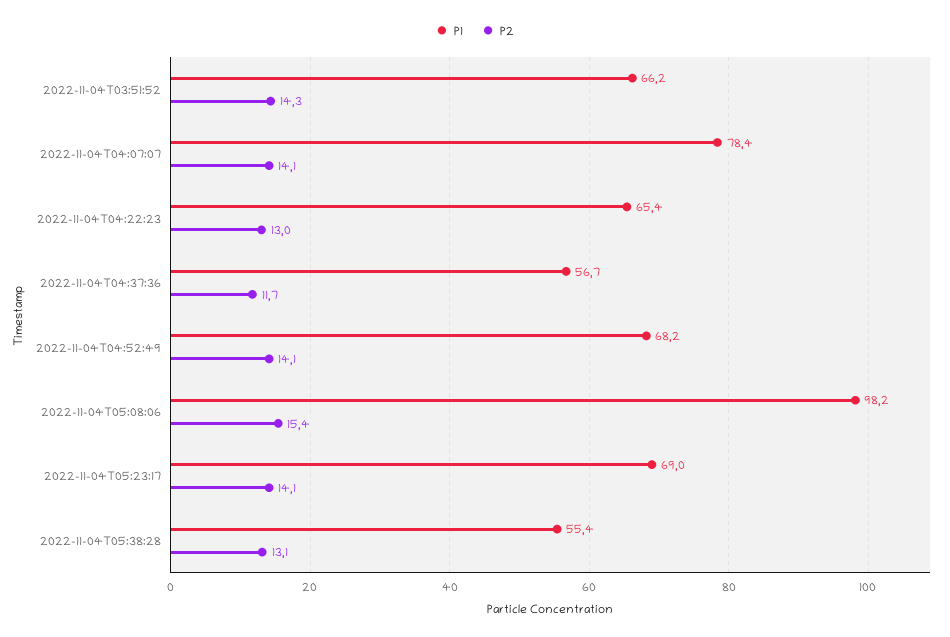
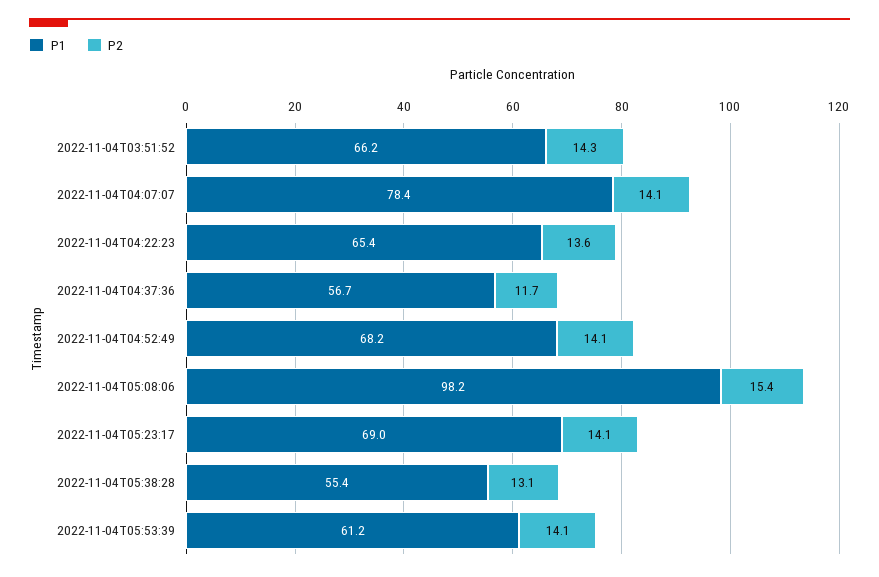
P2, 2022-11-04T04:22:23: 13 -> 13.6
P1, 2022-11-04T05:53:39: none -> 61.2
P2, 2022-11-04T05:53:39: none -> 14.1

